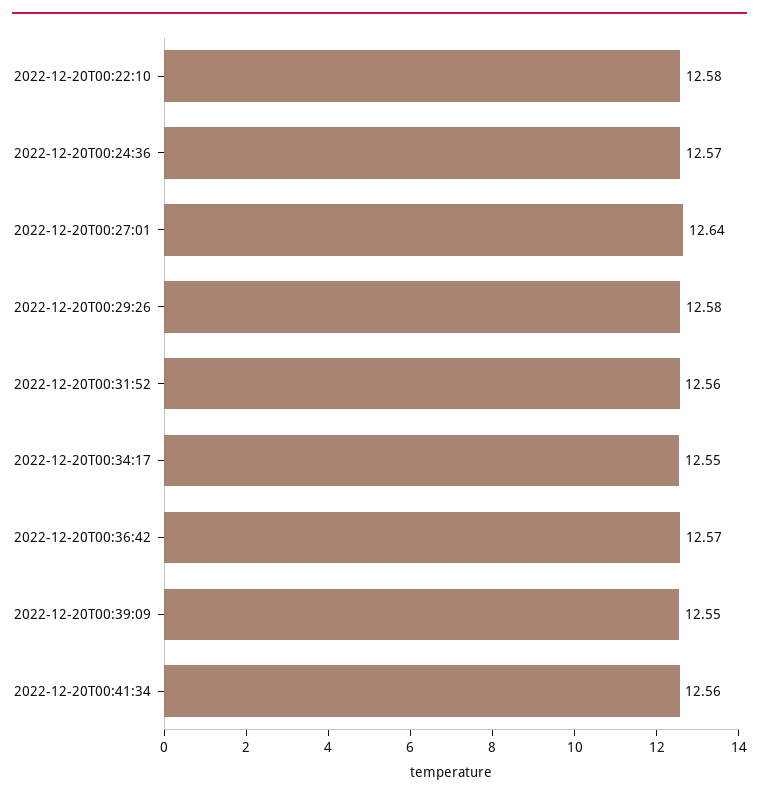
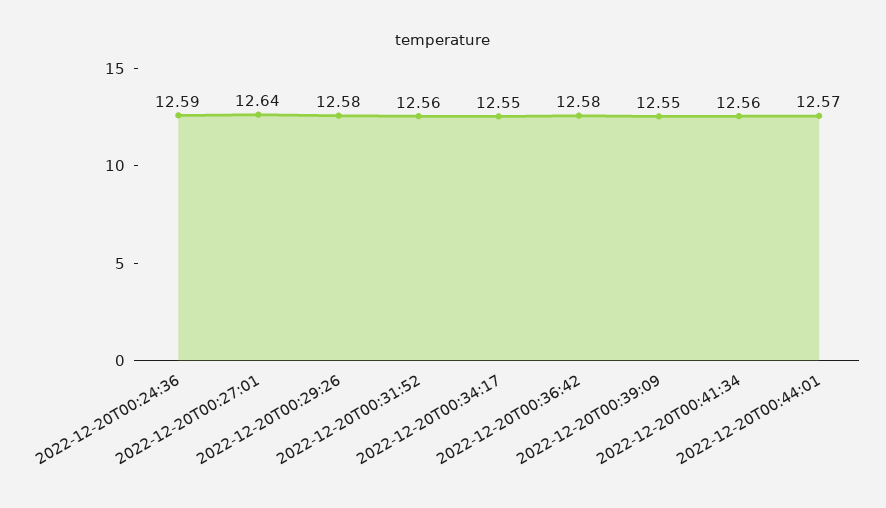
2022-12-20T00:22:10: 12.58 -> none
2022-12-20T00:24:36: 12.57 -> 12.59
2022-12-20T00:36:42: 12.57 -> 12.58
2022-12-20T00:44:01: none -> 12.57

